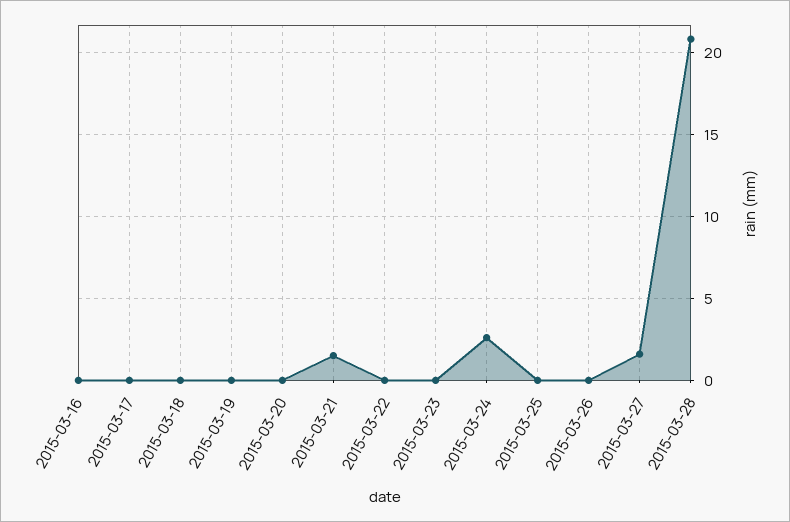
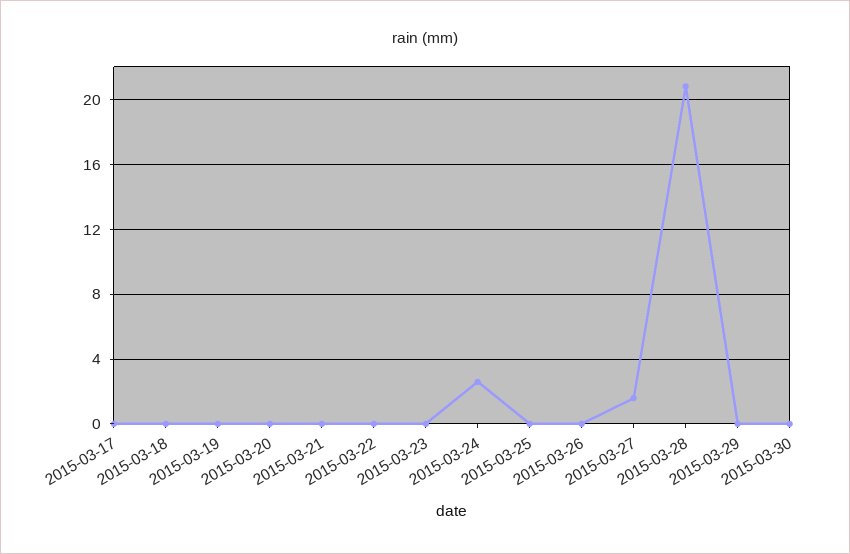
2015-03-16: 0 -> none
2015-03-21: 1.5 -> 0
2015-03-29: none -> 0
2015-03-30: none -> 0

